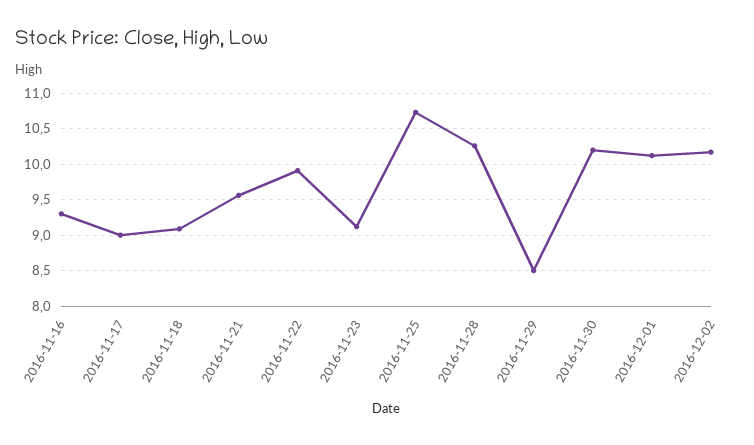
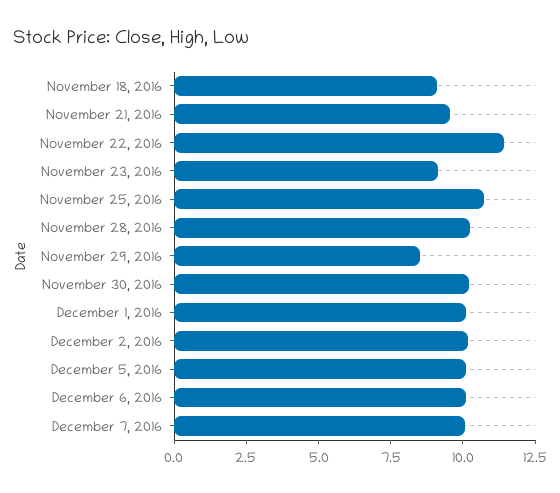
2016-11-16: 9.3 -> none
2016-11-17: 9 -> none
2016-11-22: 9.9 -> 11.5
December 5, 2016: none -> 10
December 6, 2016: none -> 10
December 7, 2016: none -> 10

